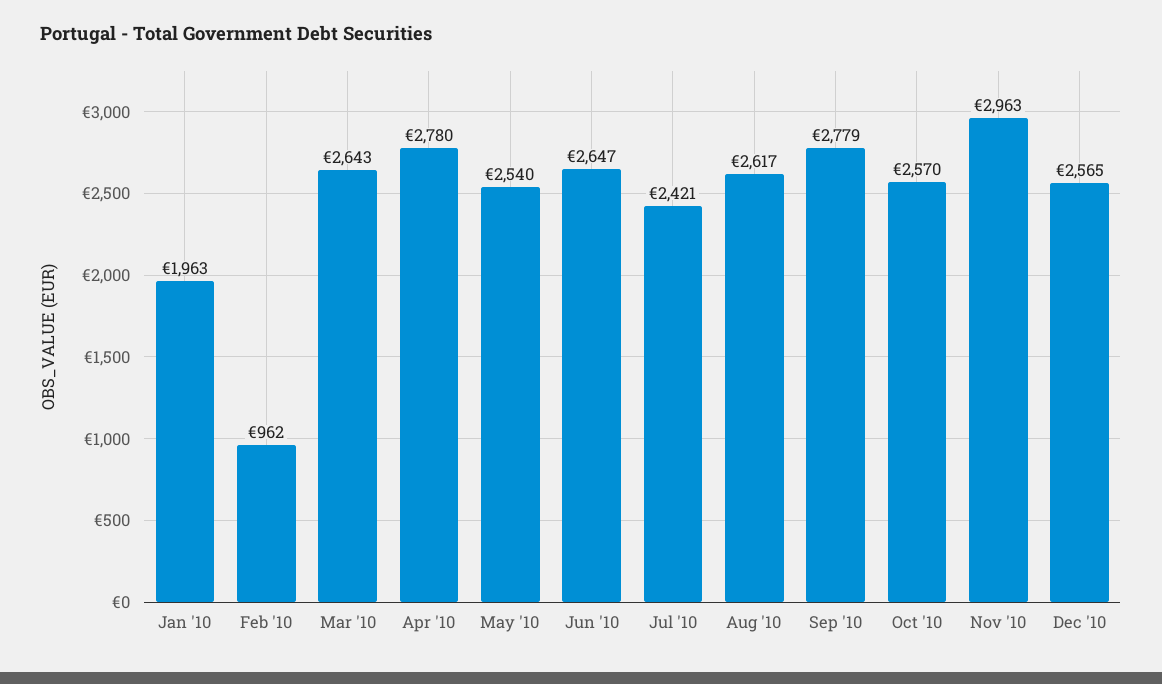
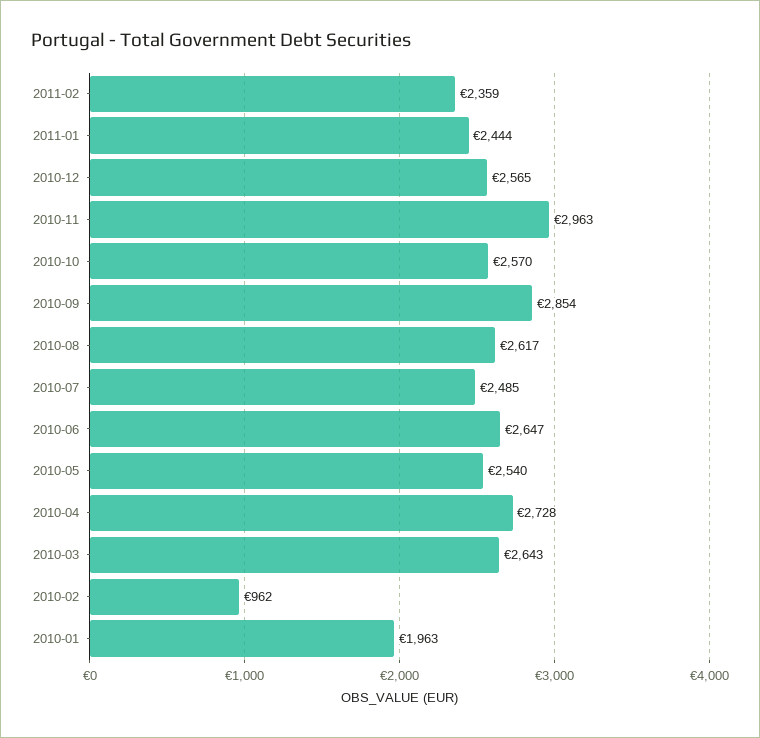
Apr '10: 2780 -> 2728
Jul '10: 2421 -> 2485
Sep '10: 2779 -> 2854
2011-02: none -> 2359
2011-01: none -> 2444

